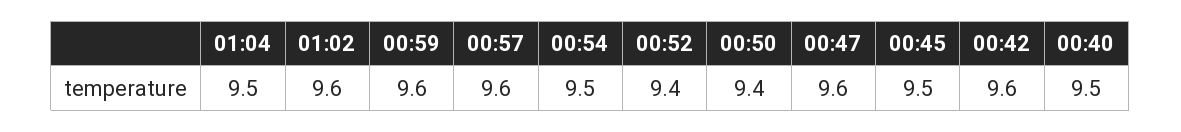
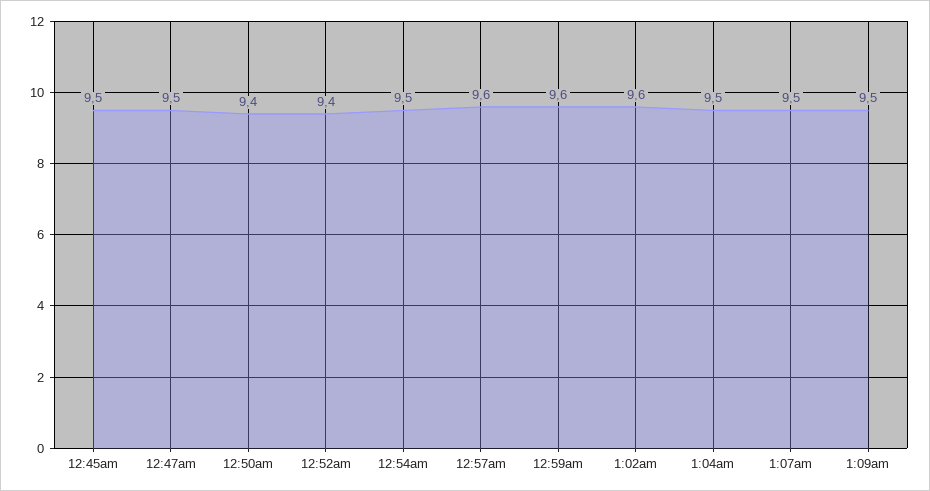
00:47: 9.6 -> 9.5
00:42: 9.6 -> none
00:40: 9.5 -> none
1:07am: none -> 9.5
1:09am: none -> 9.5

